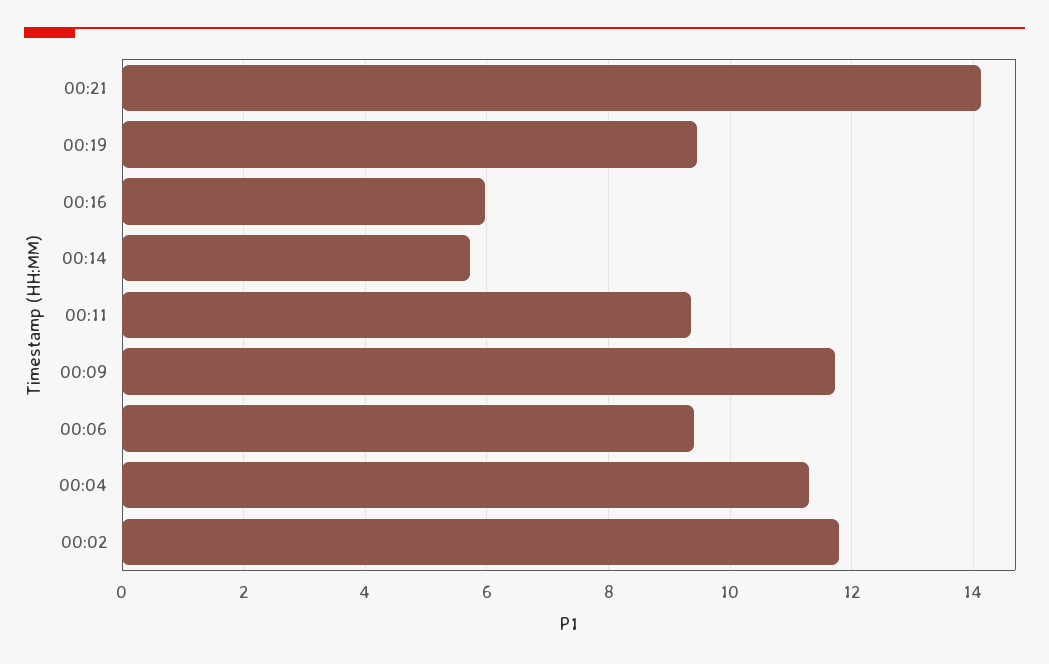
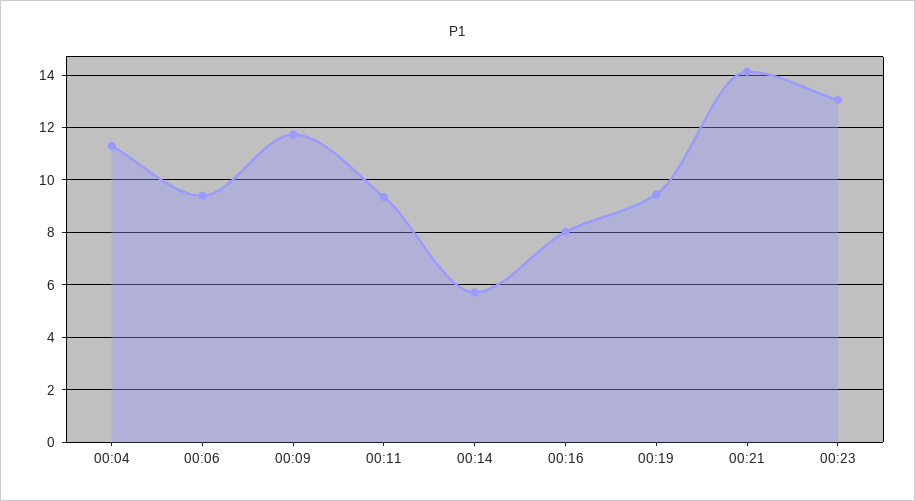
00:16: 6 -> 8
00:02: 11.8 -> none
00:23: none -> 13

